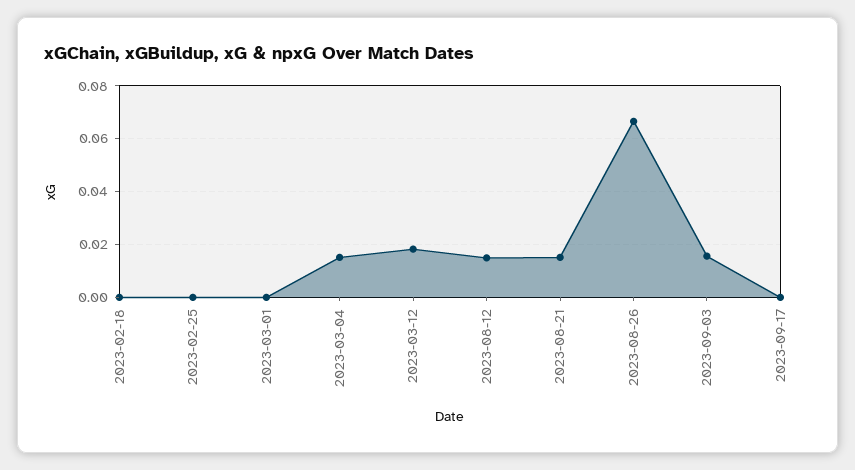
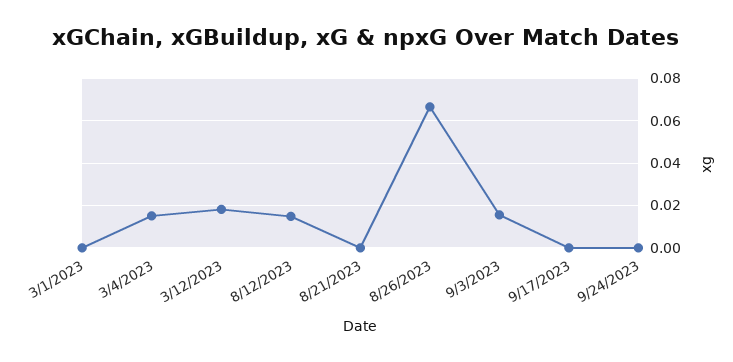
2023-02-18: 0 -> none
2023-02-25: 0 -> none
2023-08-21: 0.015 -> 0
9/24/2023: none -> 0

